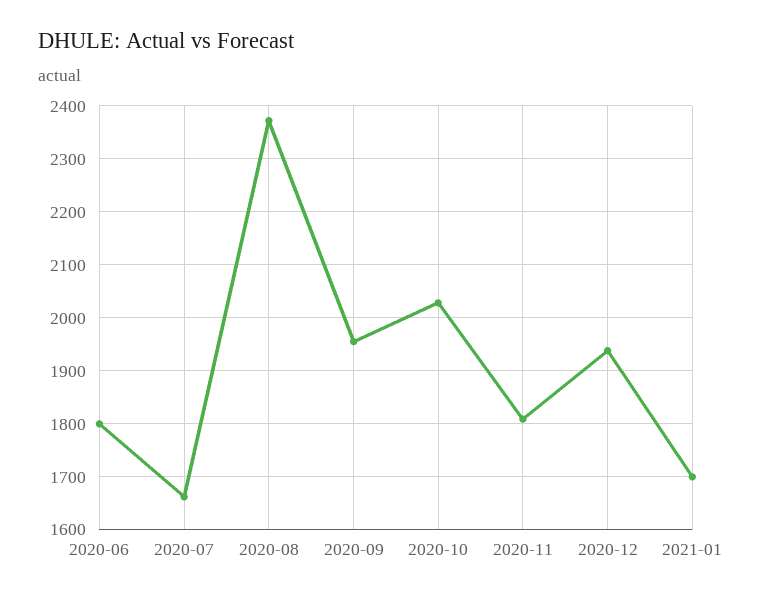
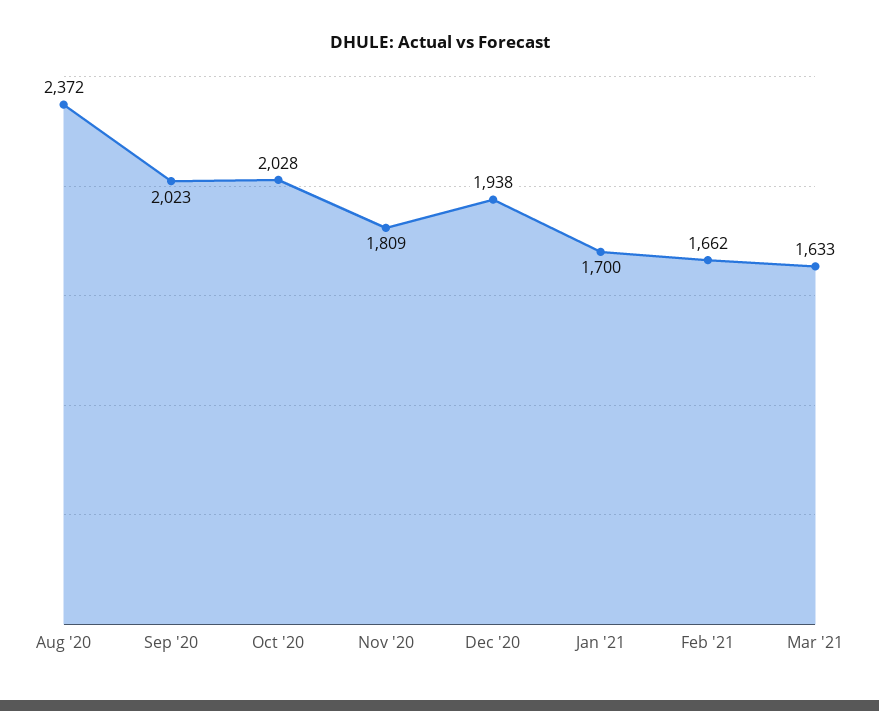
2020-06: 1800 -> none
2020-07: 1660 -> none
2020-09: 1960 -> 2023
Feb '21: none -> 1662
Mar '21: none -> 1633

